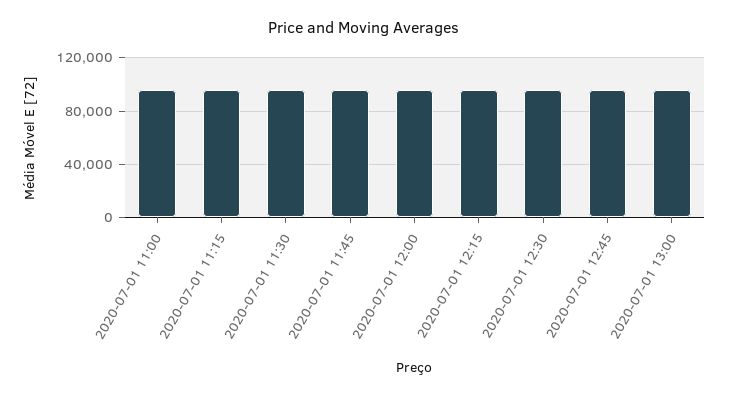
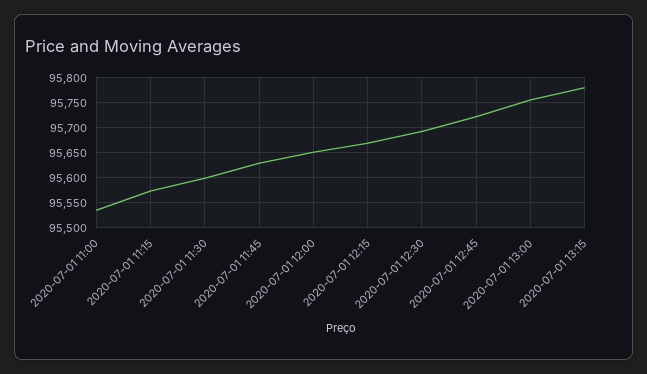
2020-07-01 13:15: none -> 95775

